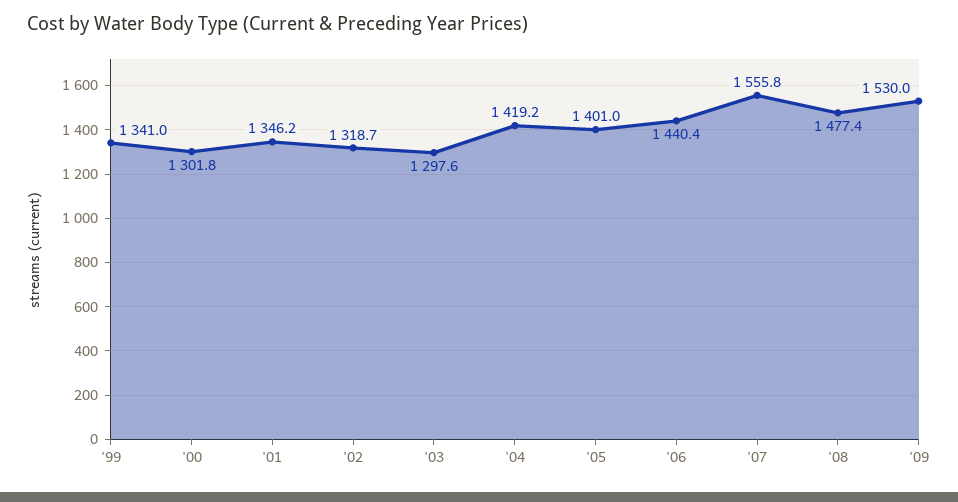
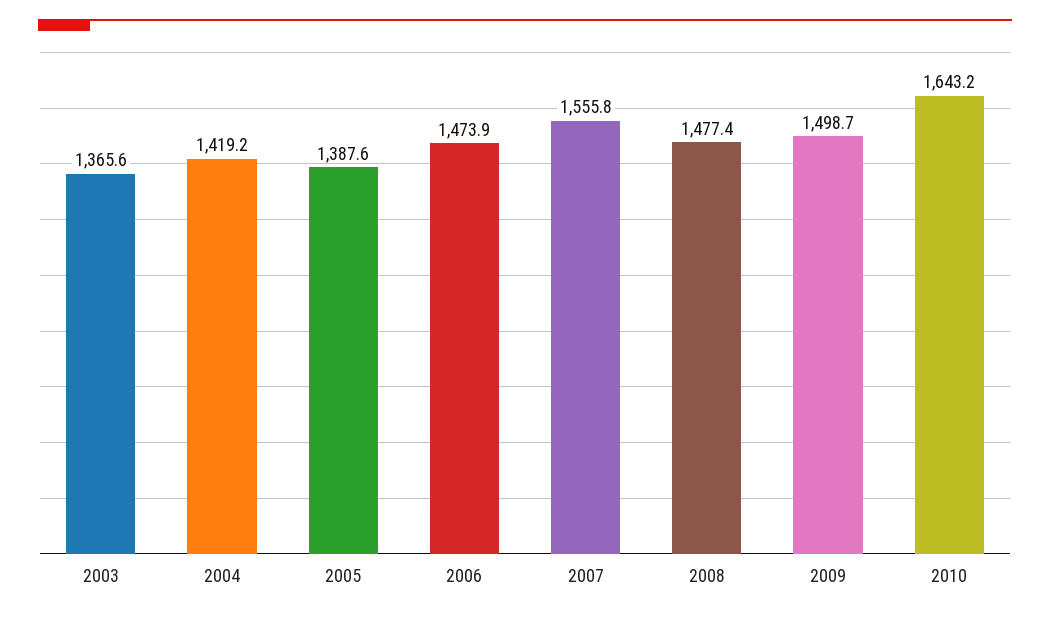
'99: 1341 -> none
'00: 1301.8 -> none
'01: 1346.2 -> none
'02: 1318.7 -> none
'03: 1297.6 -> 1365.6
'05: 1401 -> 1387.6
'06: 1440.4 -> 1473.9
'09: 1530 -> 1498.7
2010: none -> 1643.2

